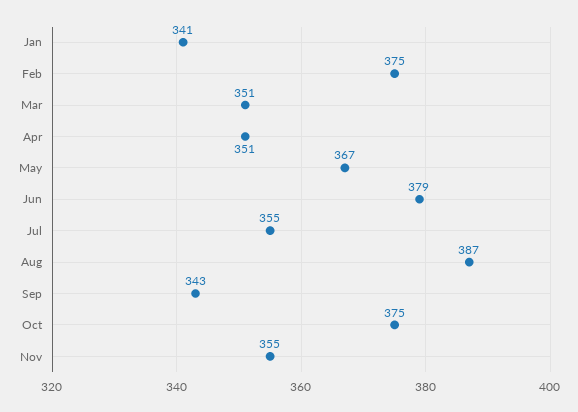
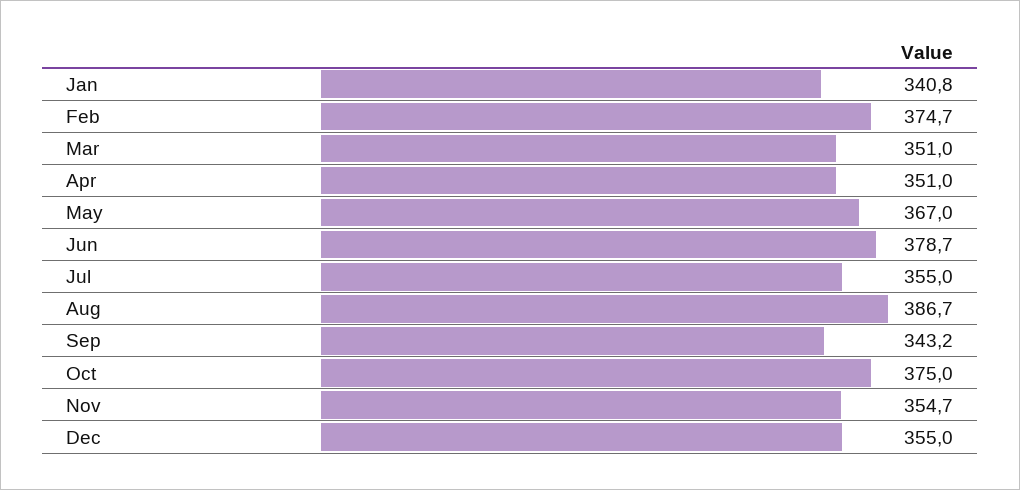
Dec: none -> 355

